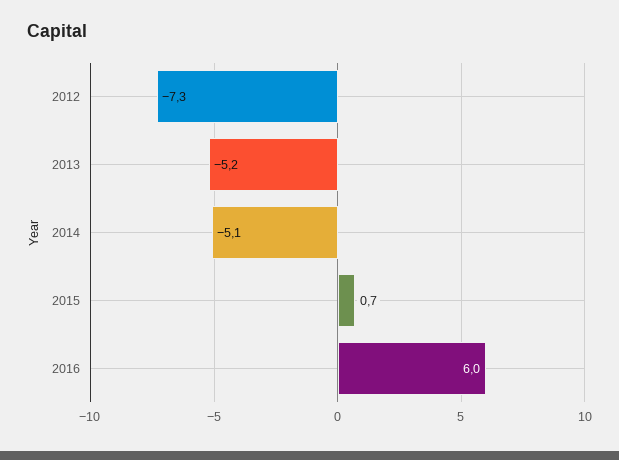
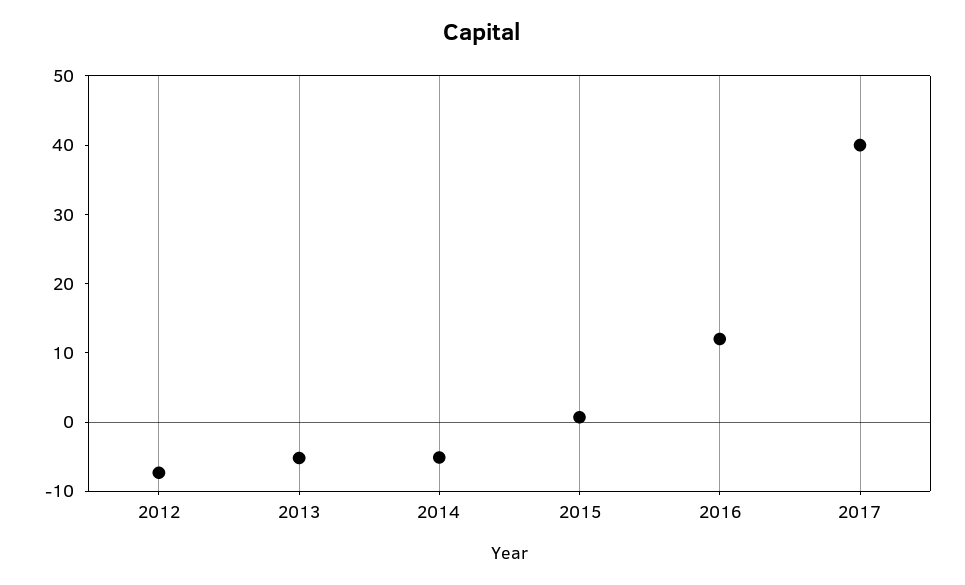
2016: 6 -> 12
2017: none -> 40

